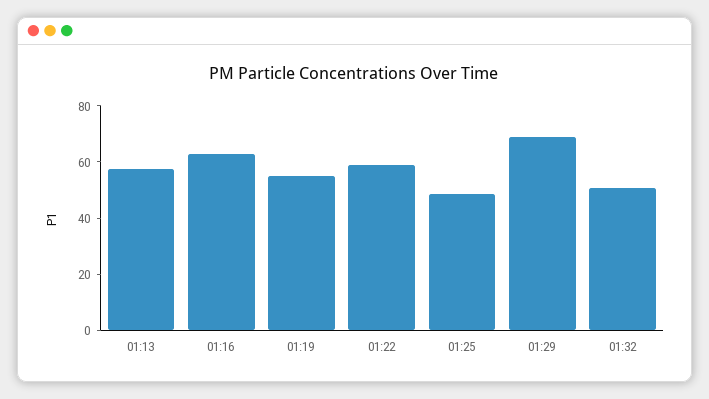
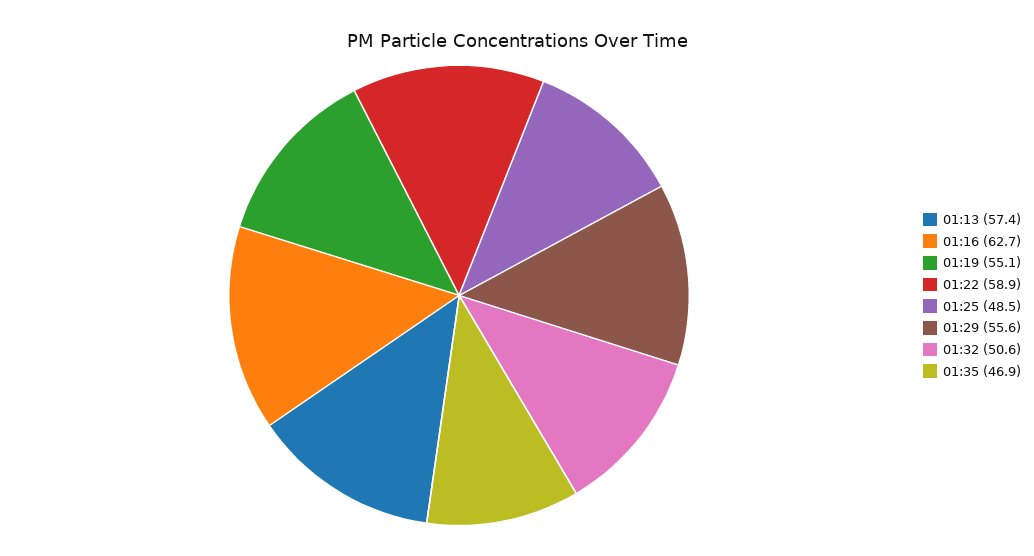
01:29: 70 -> 55.6
01:35: none -> 46.9

